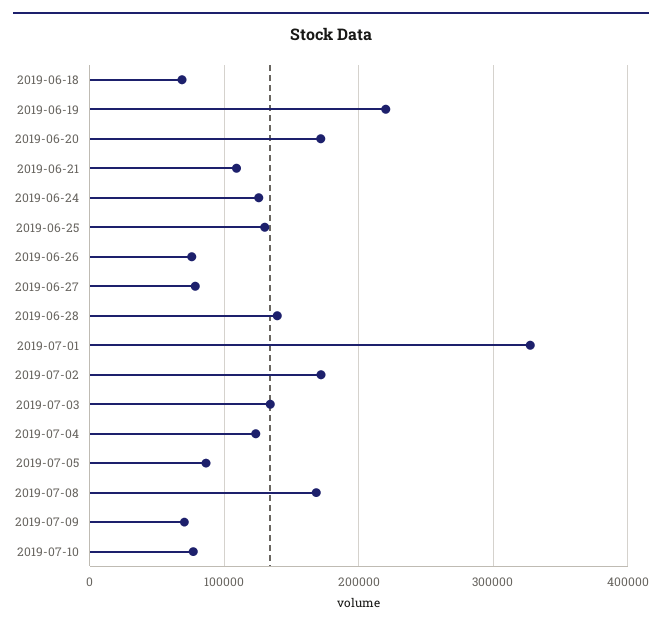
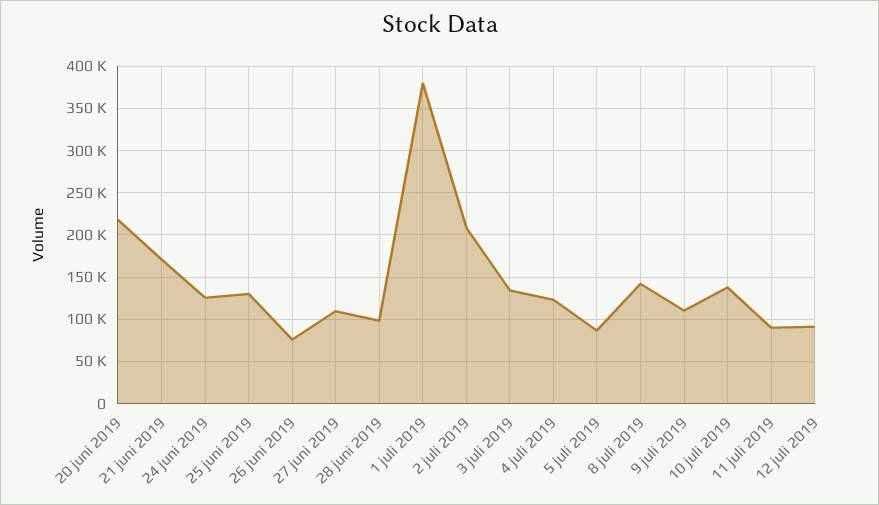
2019-06-18: 70000 -> none
2019-06-19: 220000 -> none
2019-06-20: 170000 -> 220000
2019-06-21: 110000 -> 170000
2019-06-27: 80000 -> 110000
2019-06-28: 140000 -> 100000
2019-07-01: 330000 -> 380000
2019-07-02: 170000 -> 210000
2019-07-08: 170000 -> 140000
2019-07-09: 70000 -> 110000
2019-07-10: 80000 -> 140000
11 juli 2019: none -> 90000
12 juli 2019: none -> 90000

